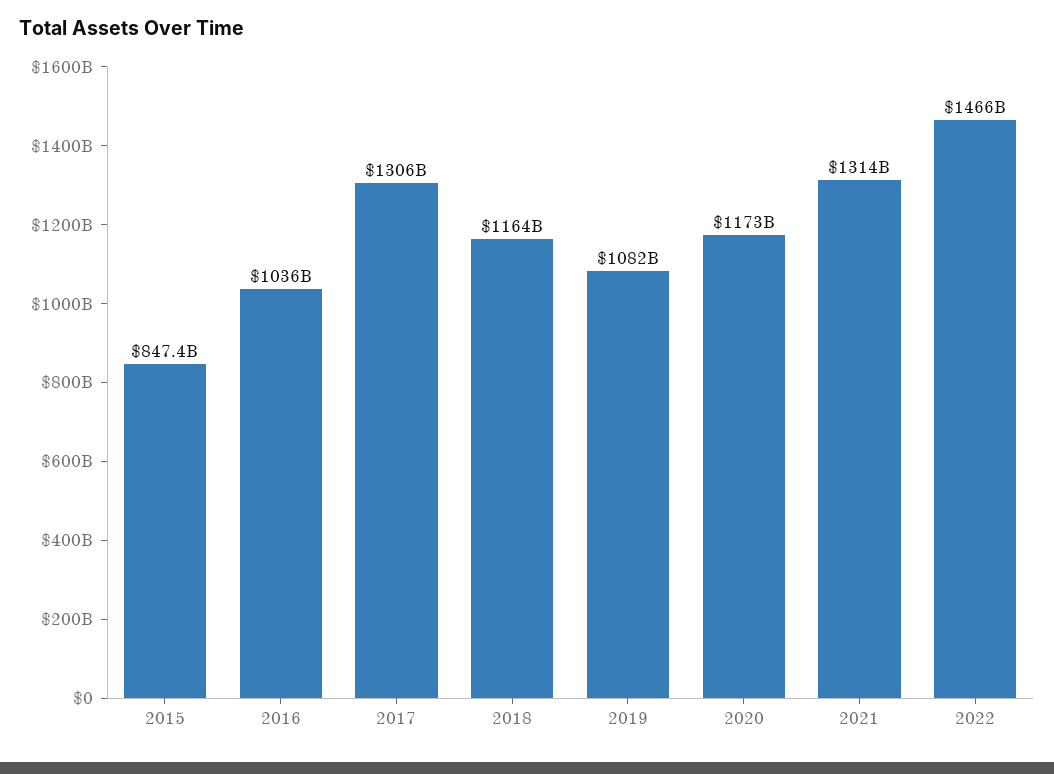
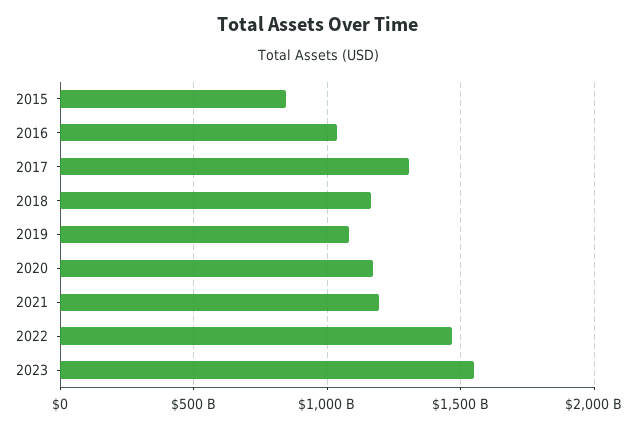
2021: 1314000000000 -> 1200000000000
2023: none -> 1550000000000

